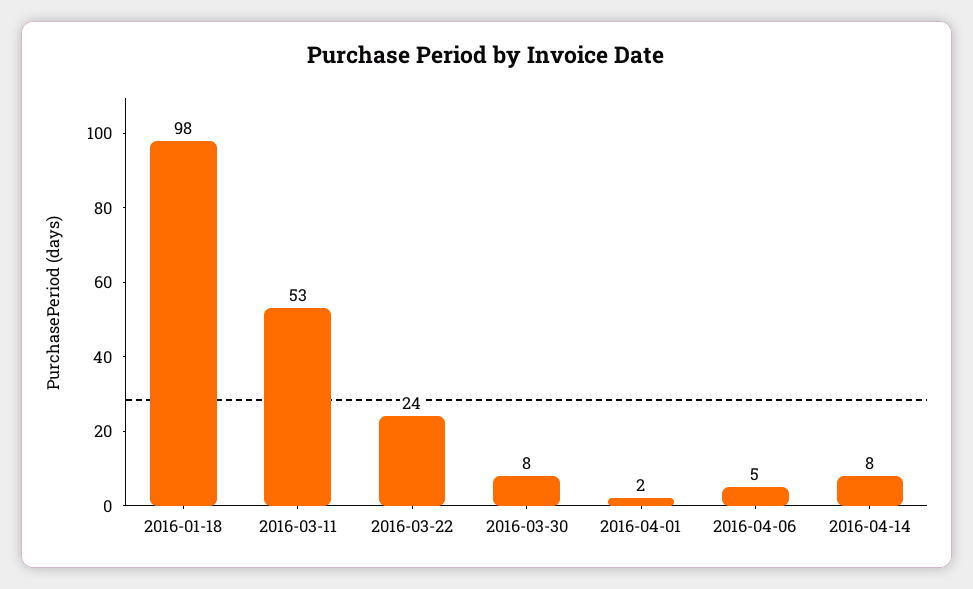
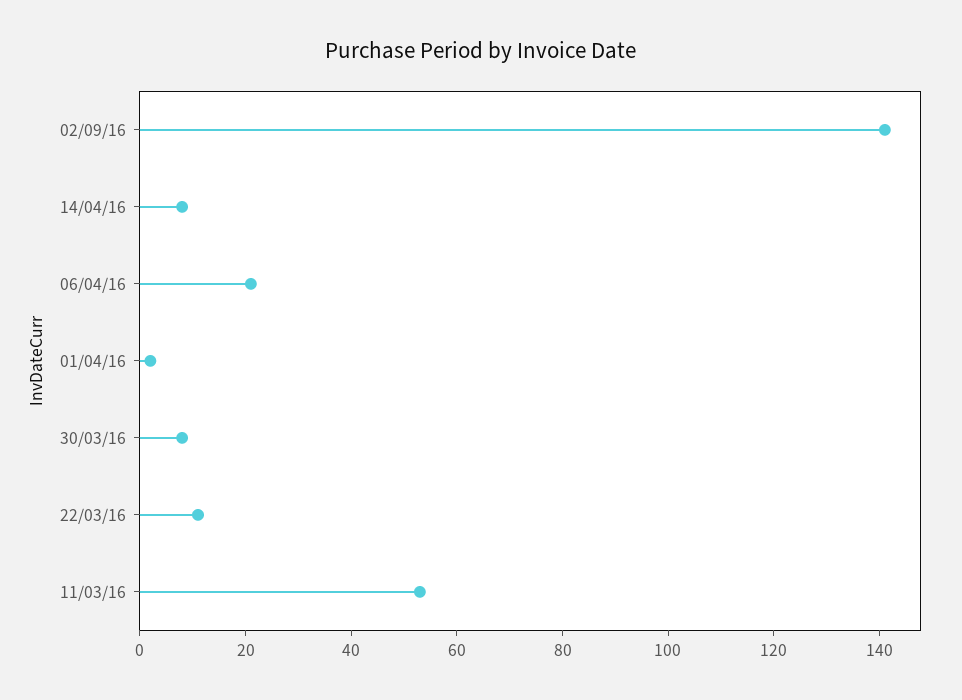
2016-01-18: 98 -> none
2016-03-22: 24 -> 10
2016-04-06: 5 -> 20
02/09/16: none -> 140

